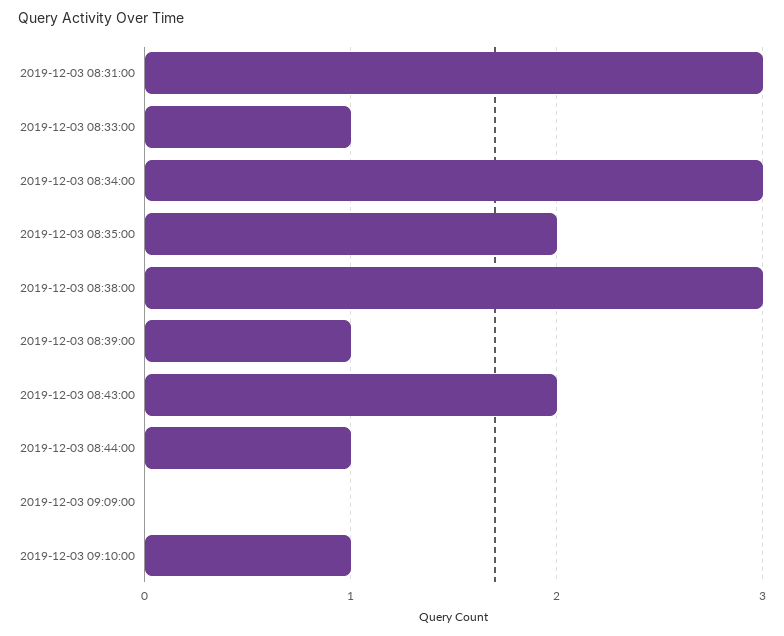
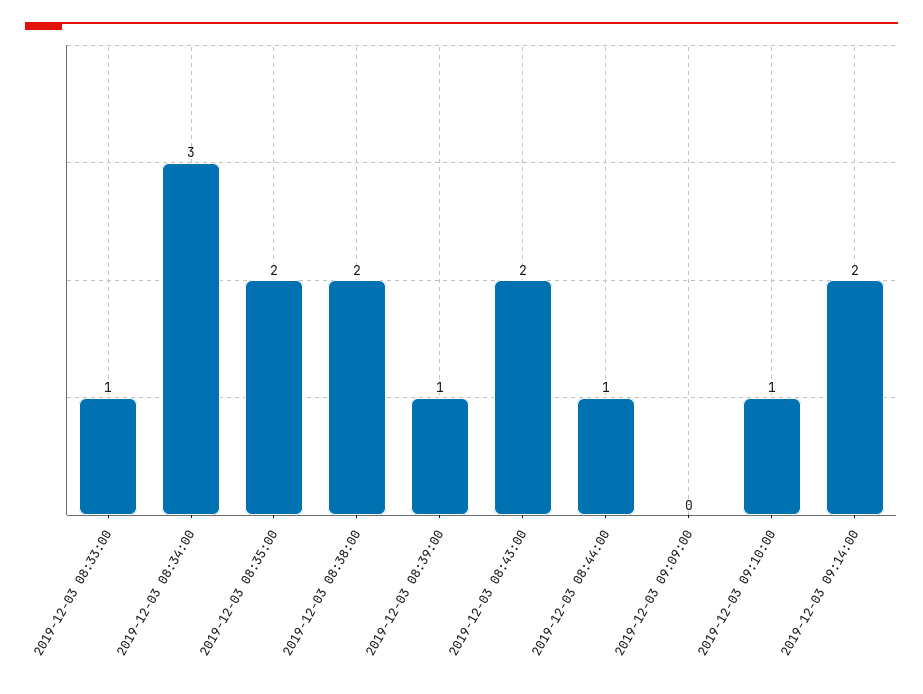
2019-12-03 08:31:00: 3 -> none
2019-12-03 08:38:00: 3 -> 2
2019-12-03 09:14:00: none -> 2

